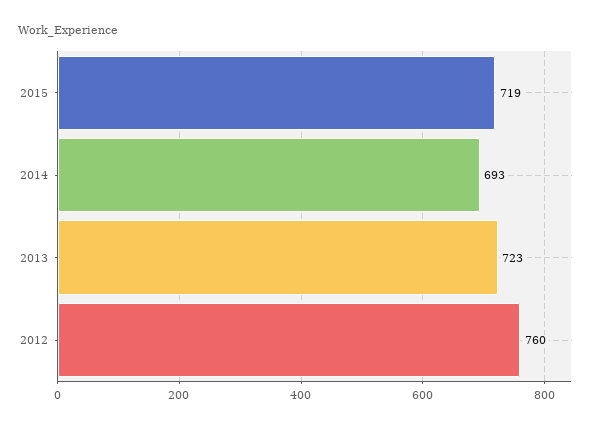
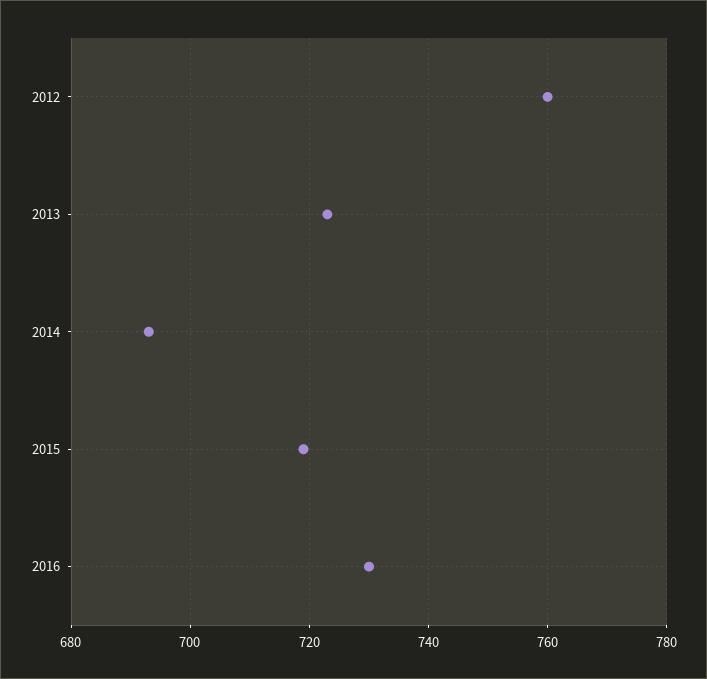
2016: none -> 730

